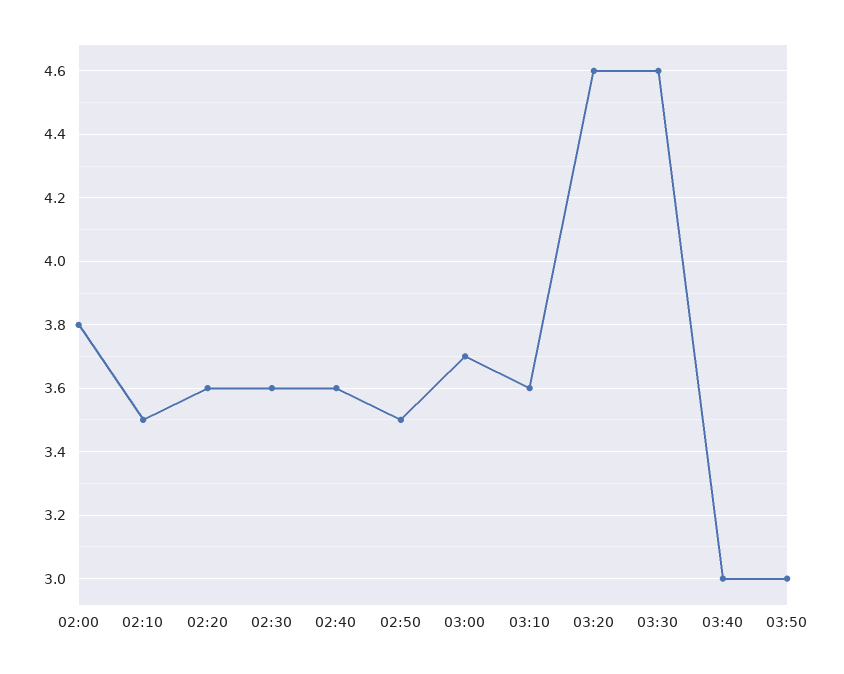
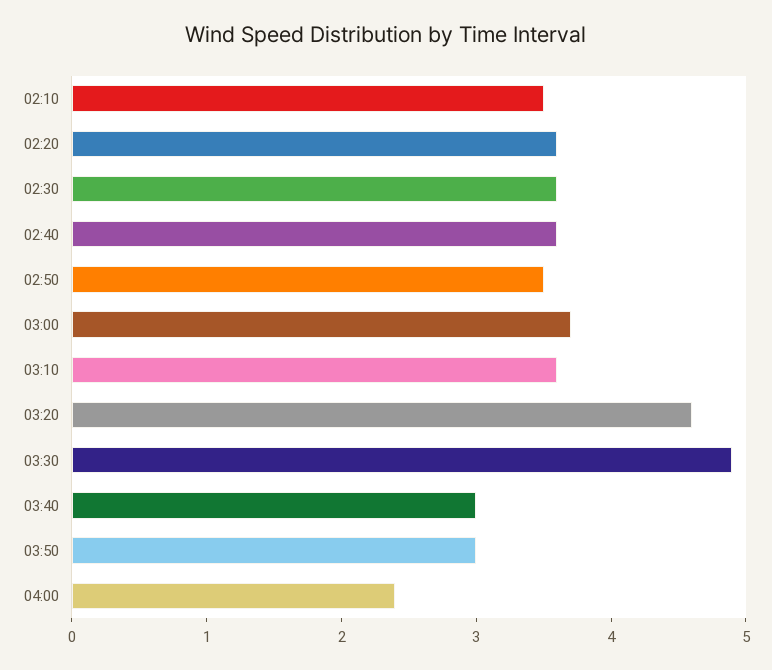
02:00: 3.8 -> none
03:30: 4.6 -> 4.9
04:00: none -> 2.4

